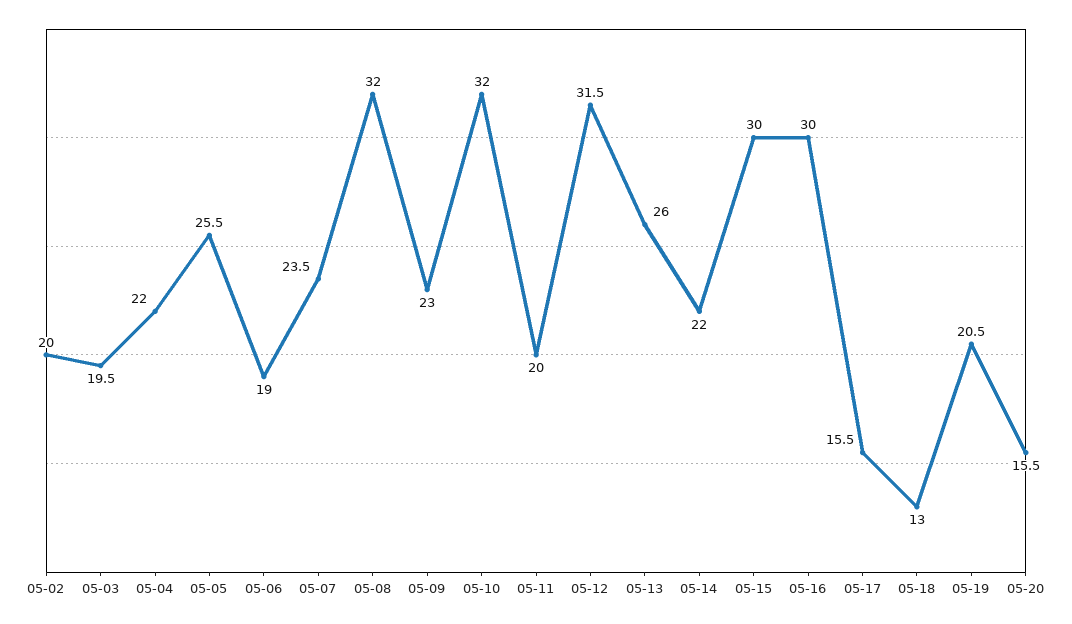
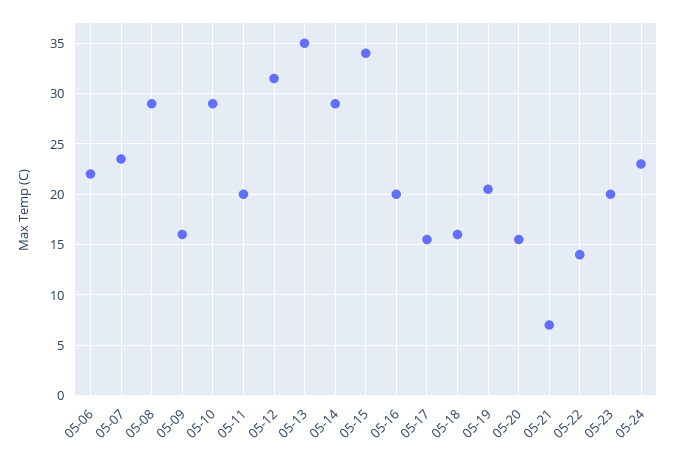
05-02: 20 -> none
05-03: 19.5 -> none
05-04: 22 -> none
05-05: 25.5 -> none
05-06: 19 -> 22
05-08: 32 -> 29
05-09: 23 -> 16
05-10: 32 -> 29
05-13: 26 -> 35
05-14: 22 -> 29
05-15: 30 -> 34
05-16: 30 -> 20
05-18: 13 -> 16
05-21: none -> 7
05-22: none -> 14
05-23: none -> 20
05-24: none -> 23

